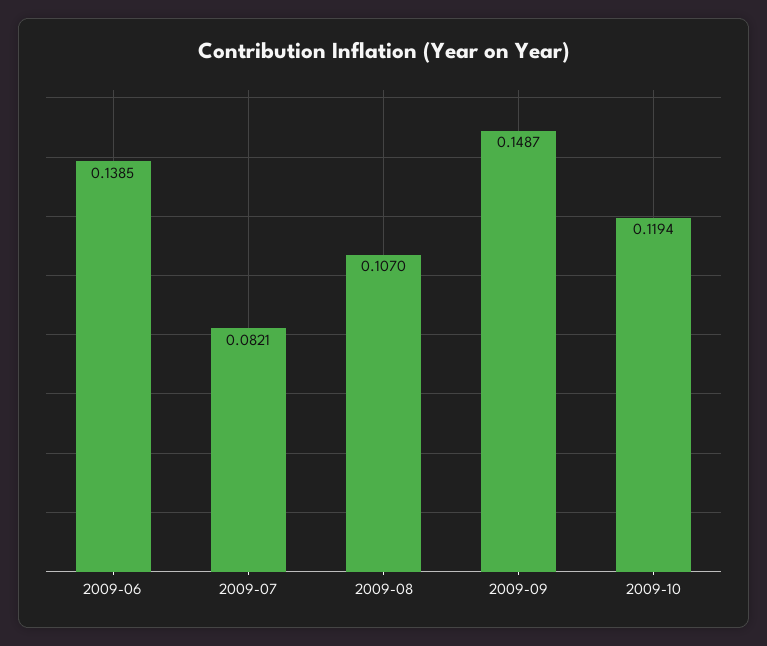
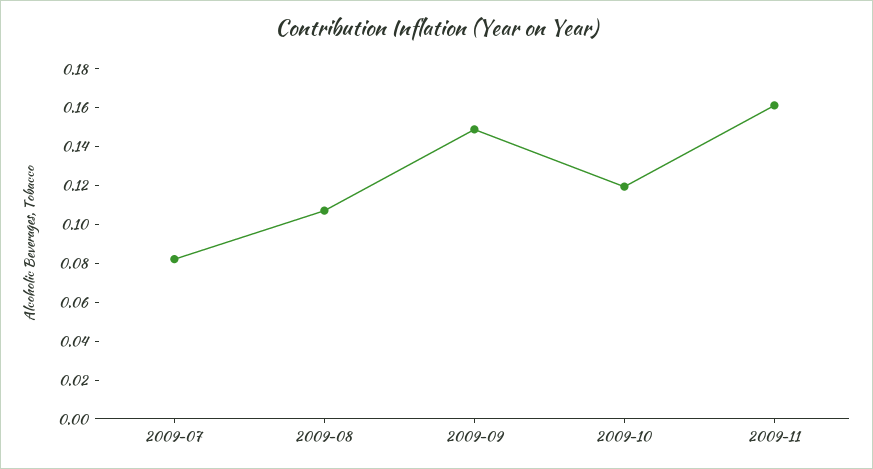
2009-06: 0.1385 -> none
2009-11: none -> 0.16

